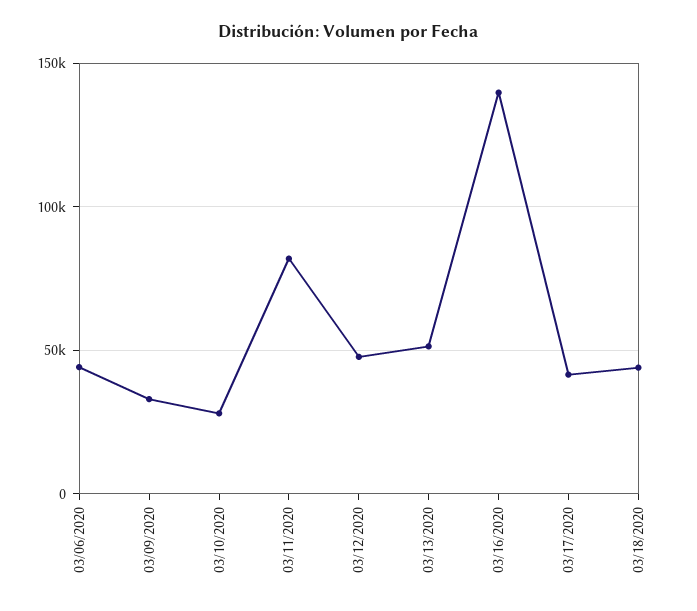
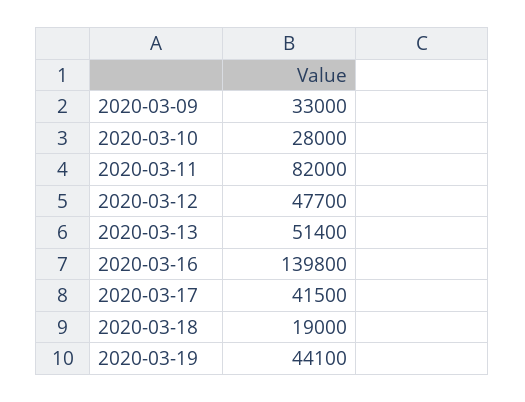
03/06/2020: 45000 -> none
03/18/2020: 45000 -> 19000
2020-03-19: none -> 44100

